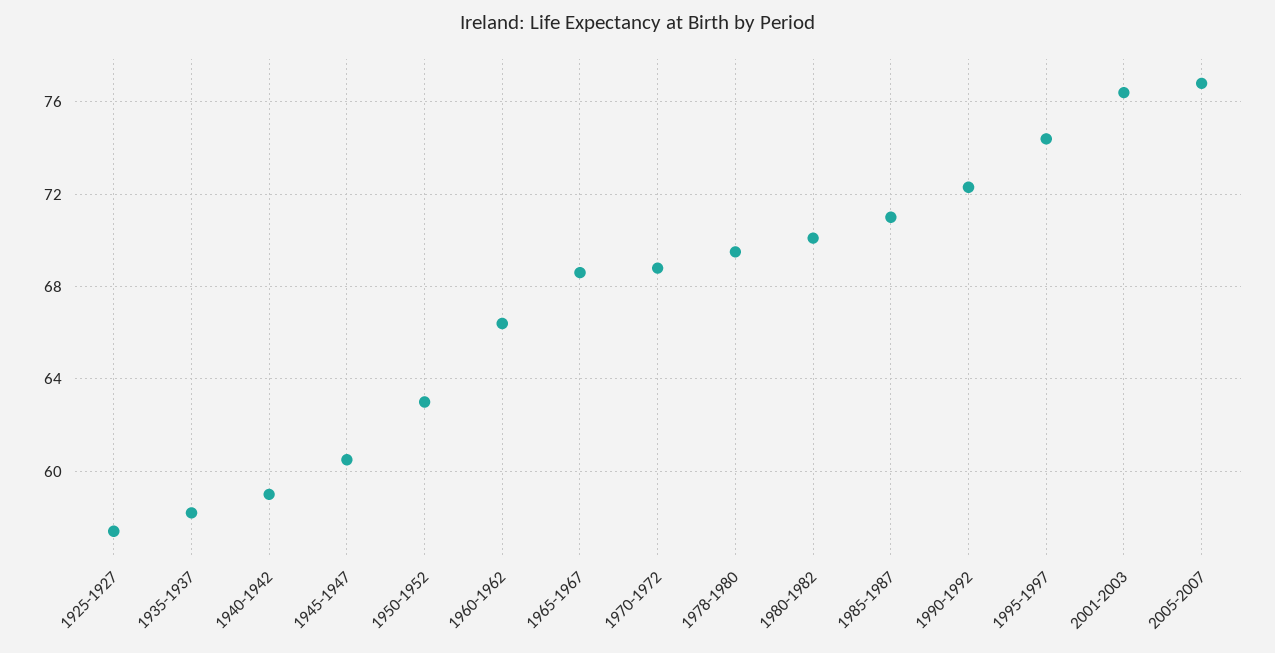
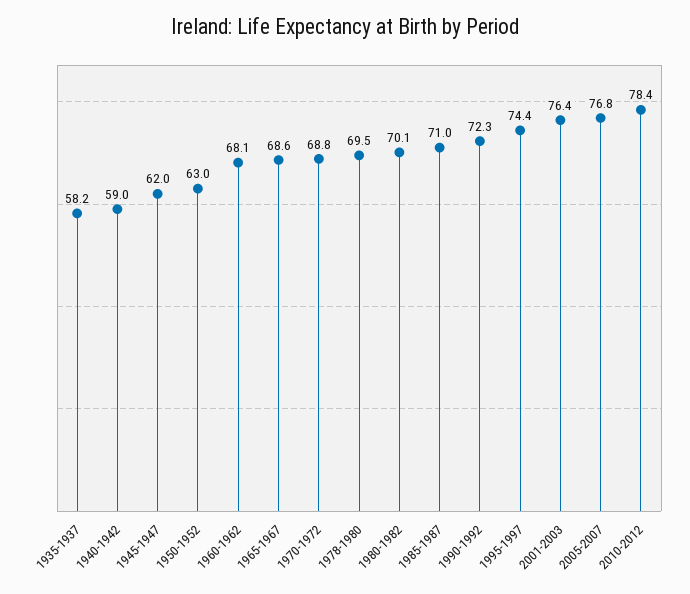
1925-1927: 57.5 -> none
1945-1947: 60.5 -> 62
1960-1962: 66.5 -> 68.1
2010-2012: none -> 78.4

